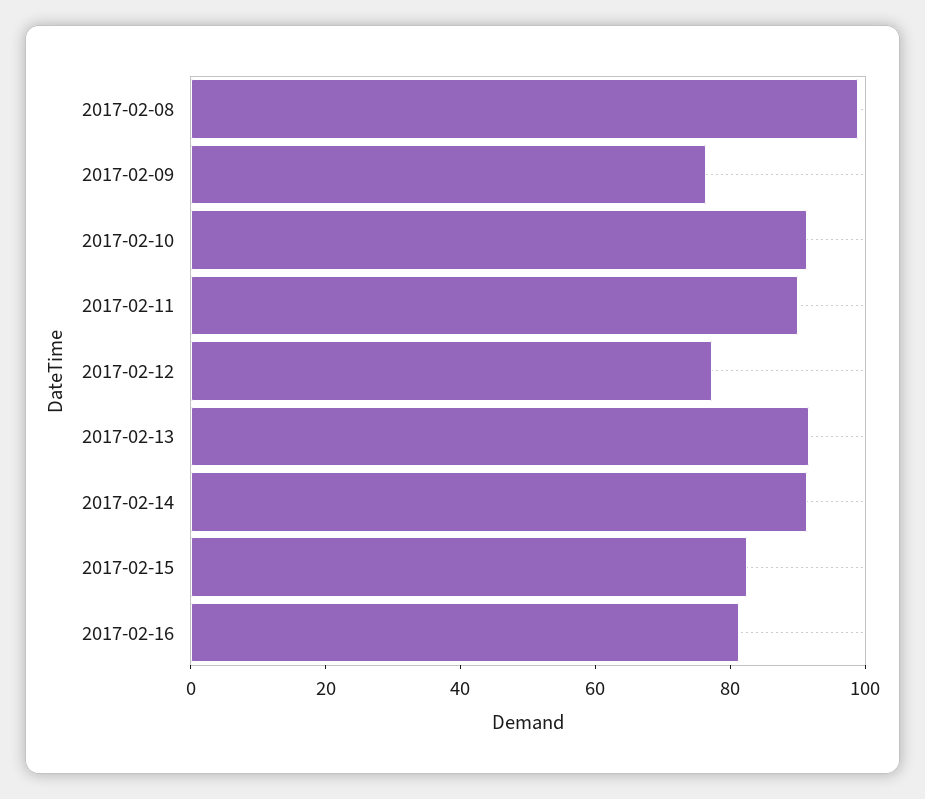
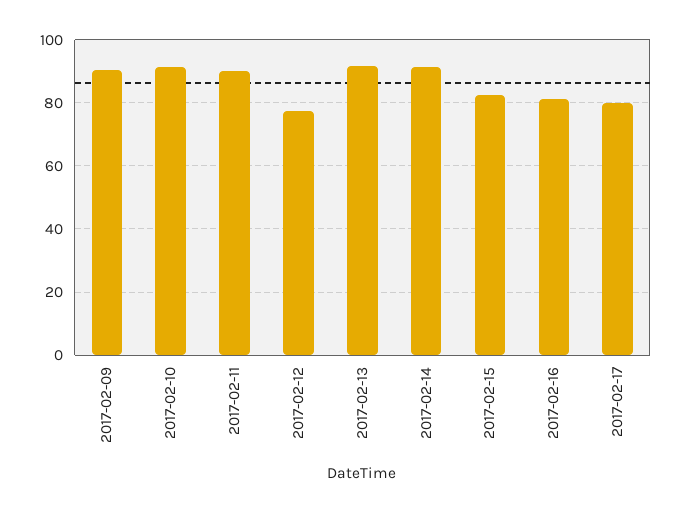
2017-02-08: 100 -> none
2017-02-09: 75 -> 90
2017-02-17: none -> 80

